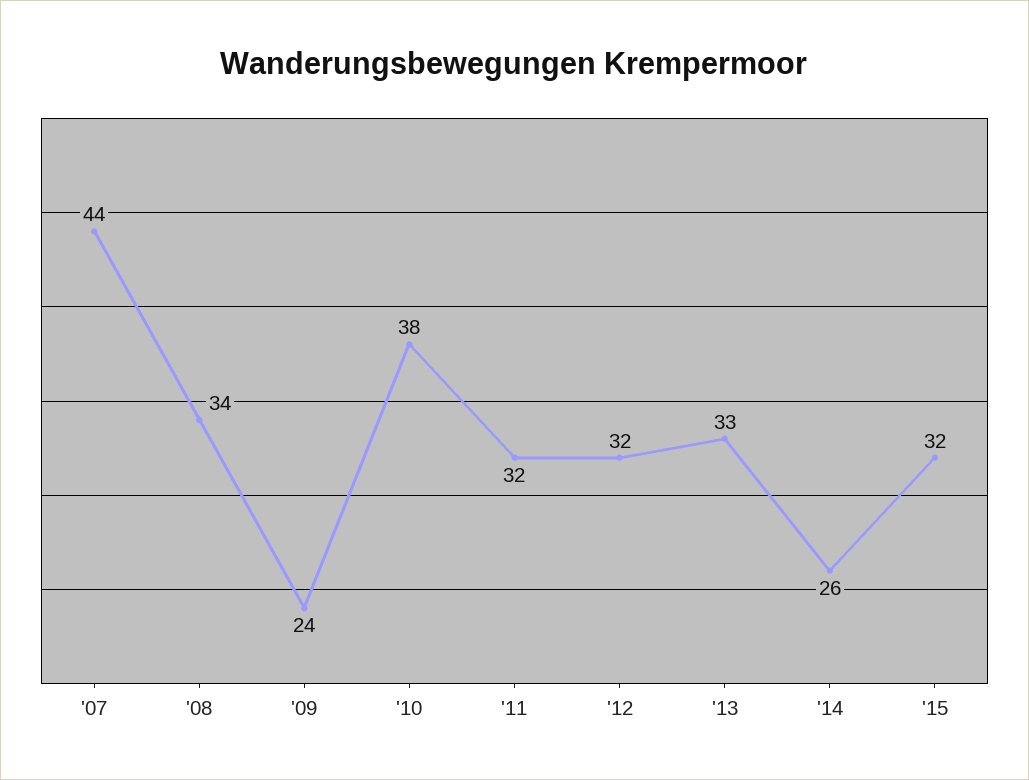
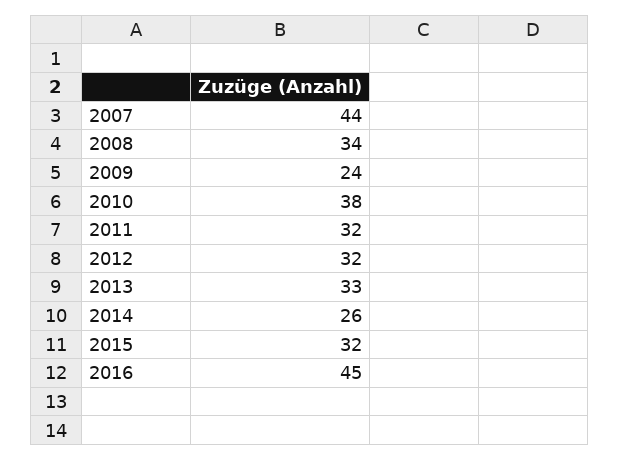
2016: none -> 45

